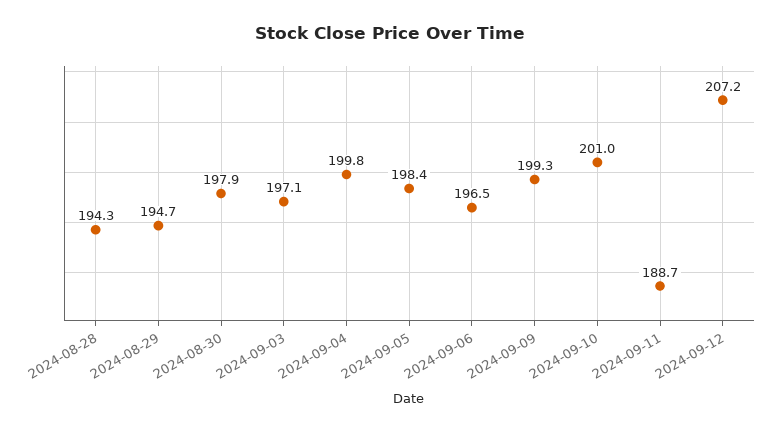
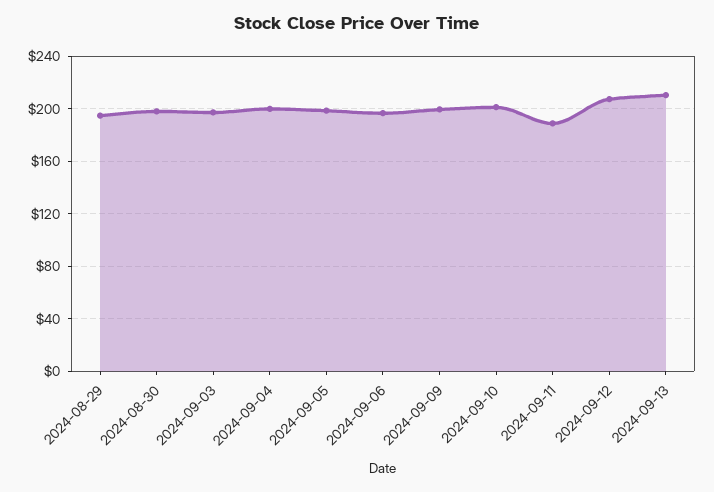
2024-08-28: 194.3 -> none
2024-09-13: none -> 210

